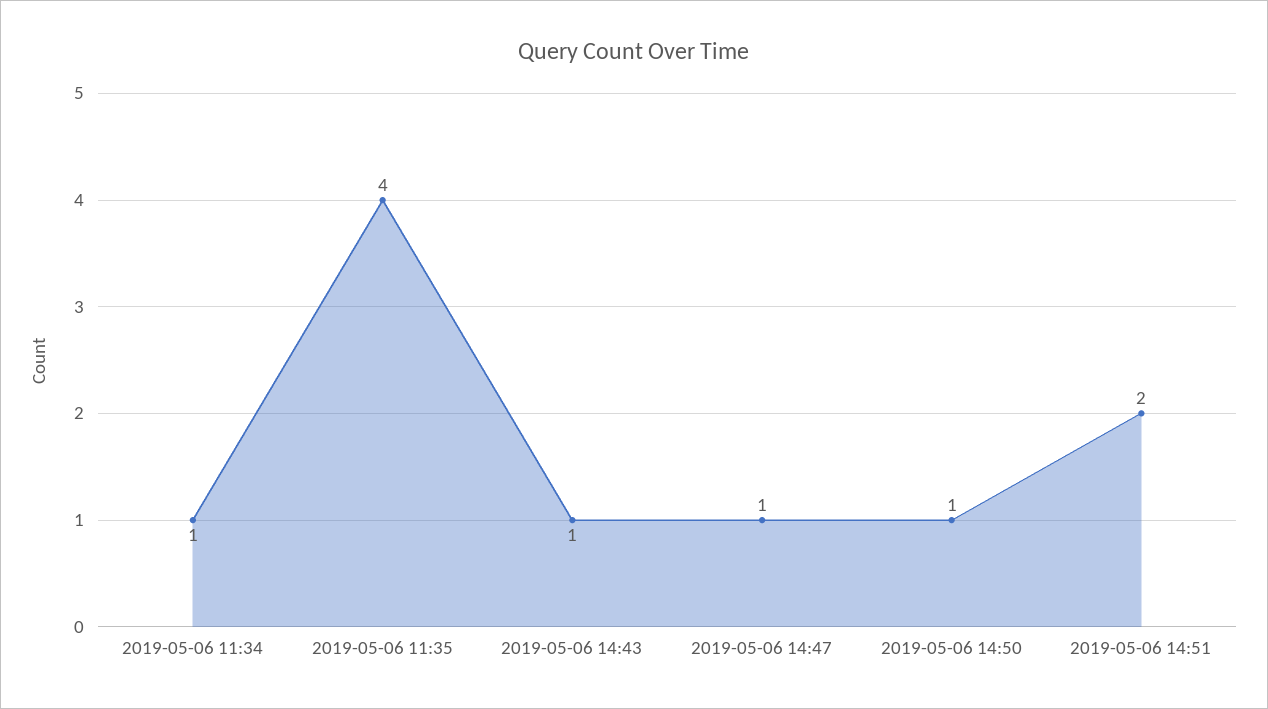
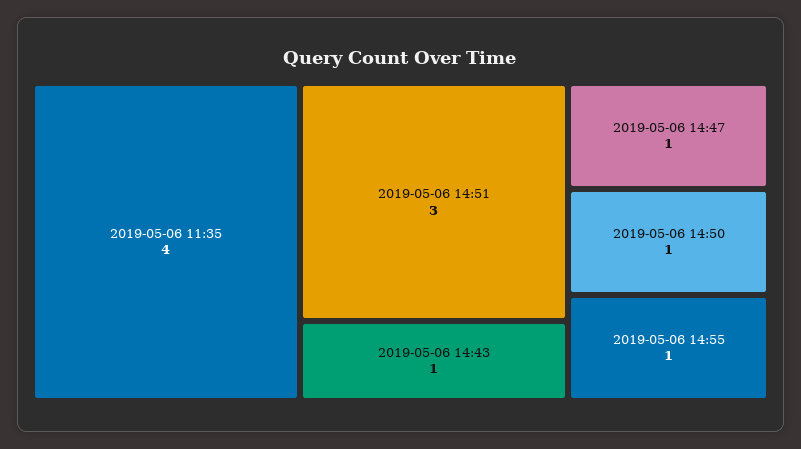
2019-05-06 11:34: 1 -> none
2019-05-06 14:51: 2 -> 3
2019-05-06 14:55: none -> 1

